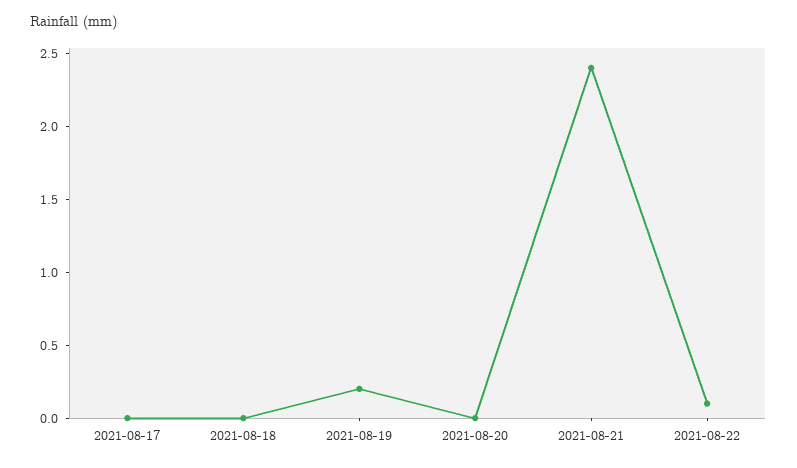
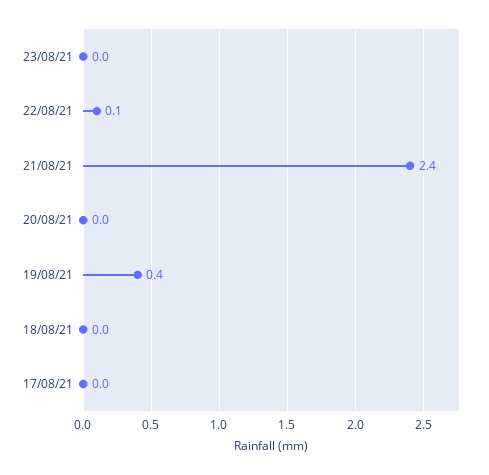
2021-08-19: 0.2 -> 0.4
23/08/21: none -> 0

